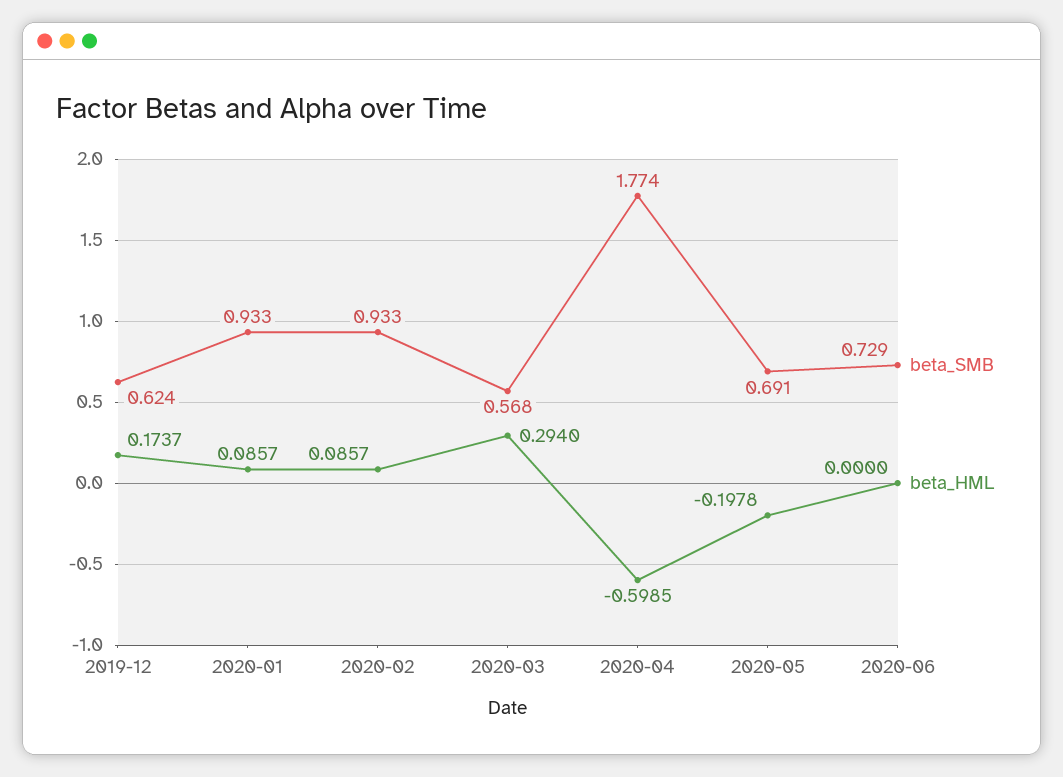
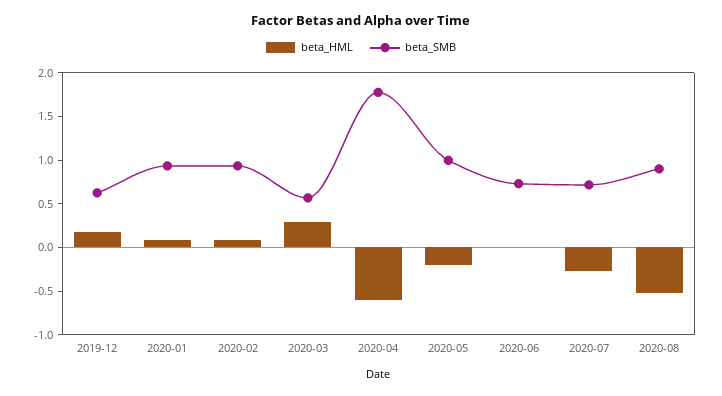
beta_SMB, 2020-05: 0.691 -> 1
beta_HML, 2020-07: none -> -0.3
beta_SMB, 2020-07: none -> 0.7
beta_HML, 2020-08: none -> -0.5
beta_SMB, 2020-08: none -> 0.9

